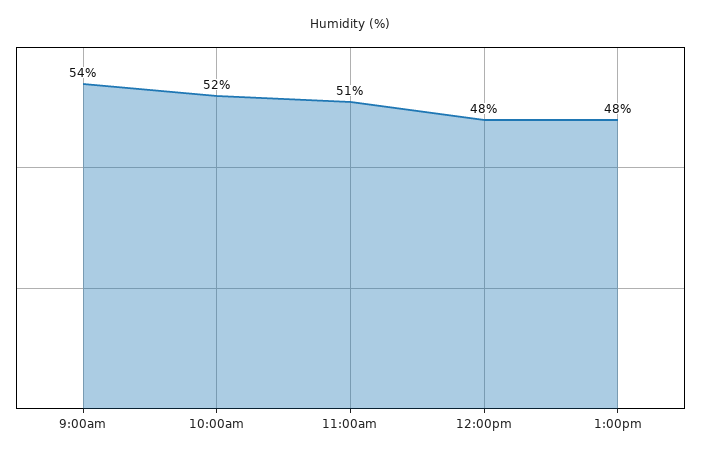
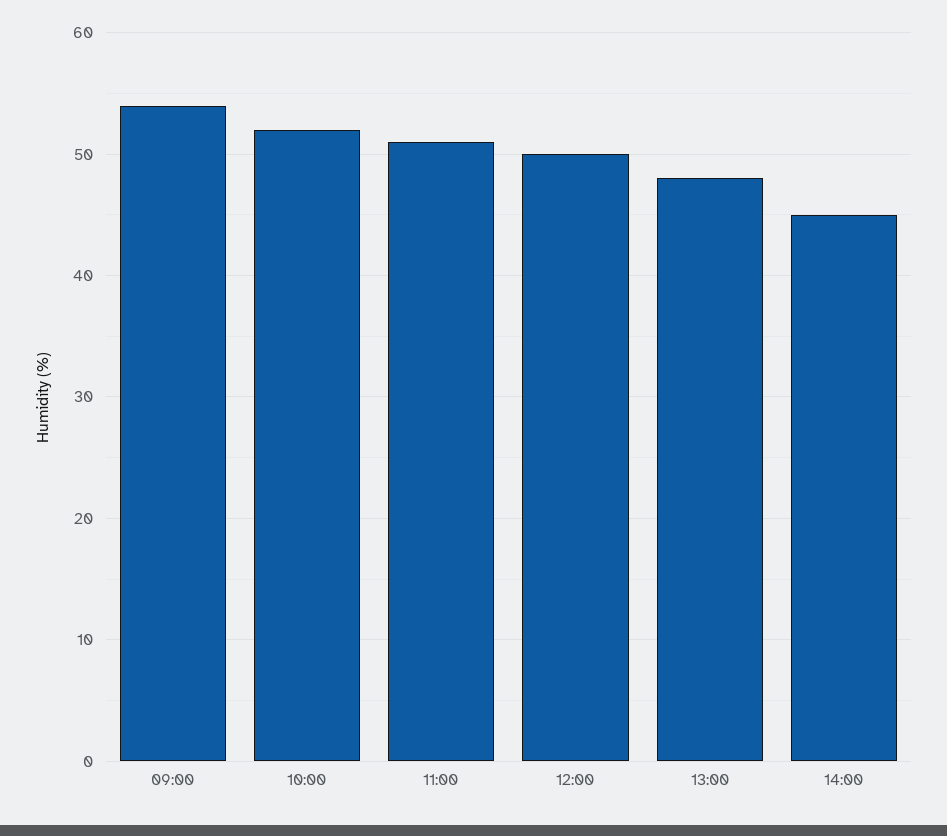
12:00pm: 48 -> 50
14:00: none -> 45

